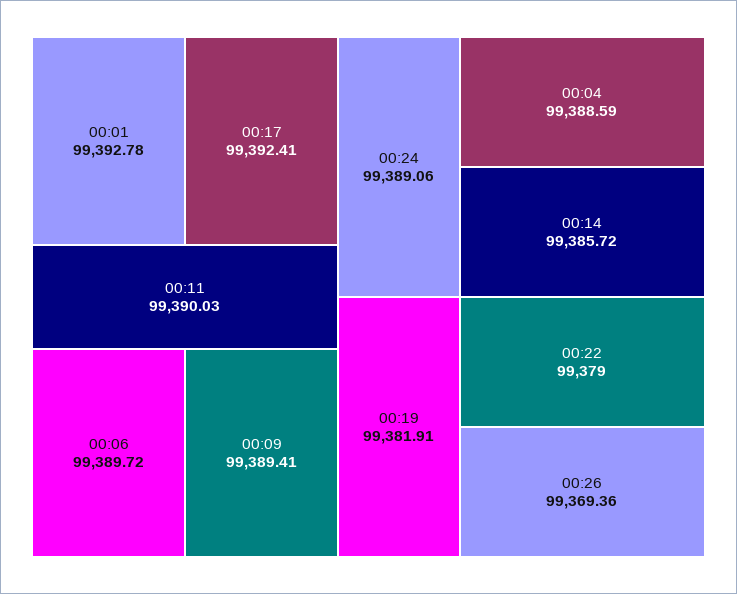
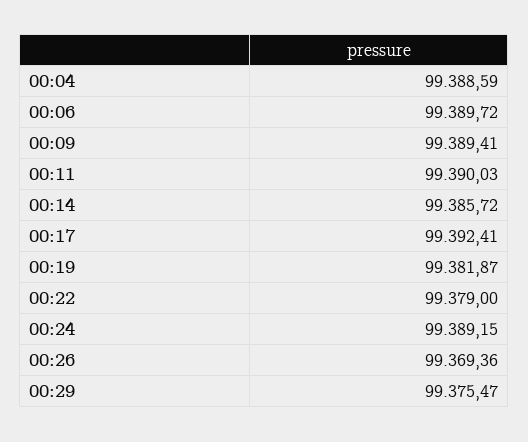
00:01: 99392.78 -> none
00:24: 99389.06 -> 99389.15
00:19: 99381.91 -> 99381.87
00:29: none -> 99375.47

